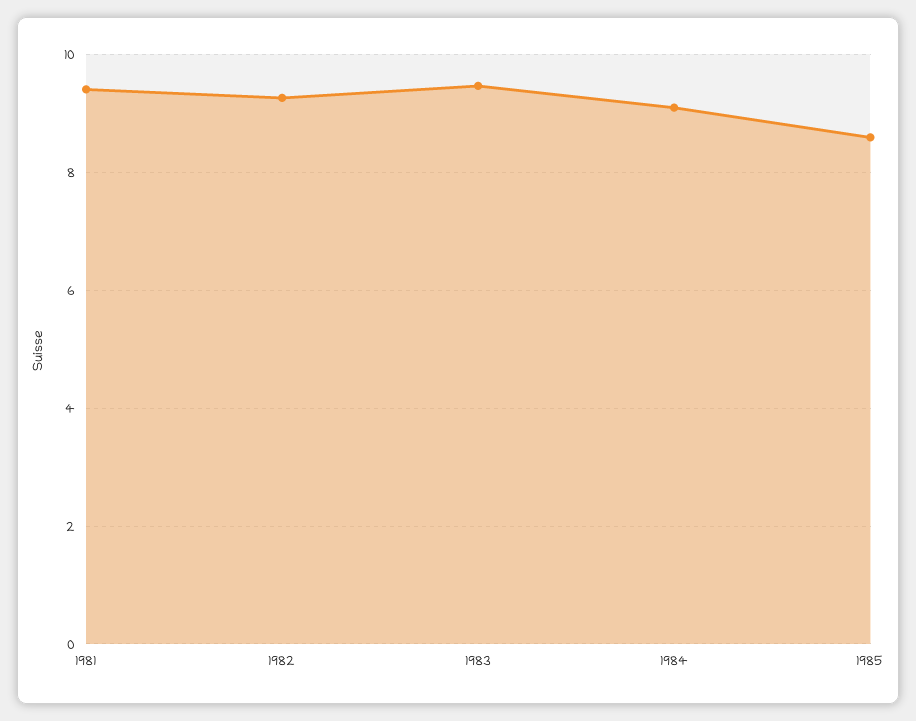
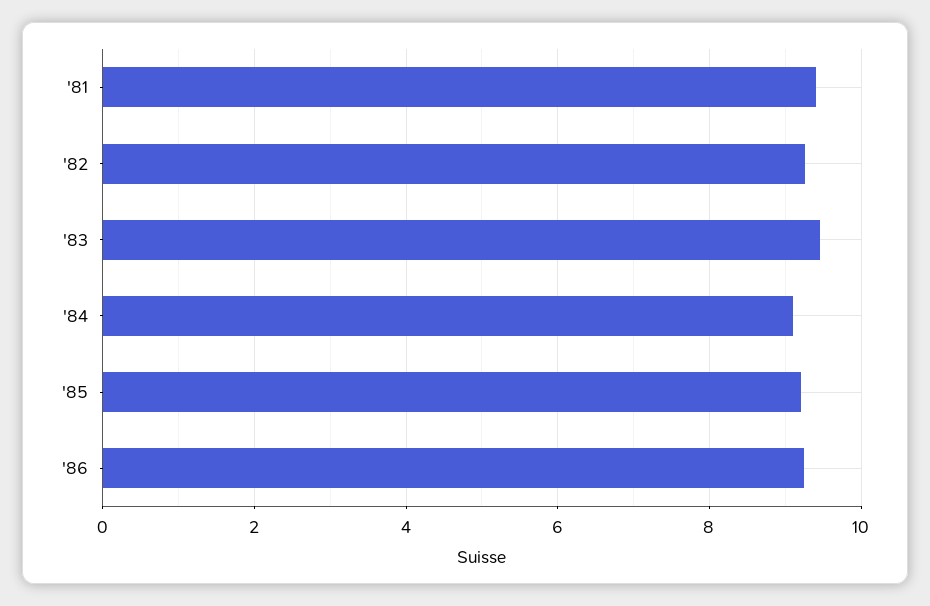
1985: 8.6 -> 9.2
'86: none -> 9.2

